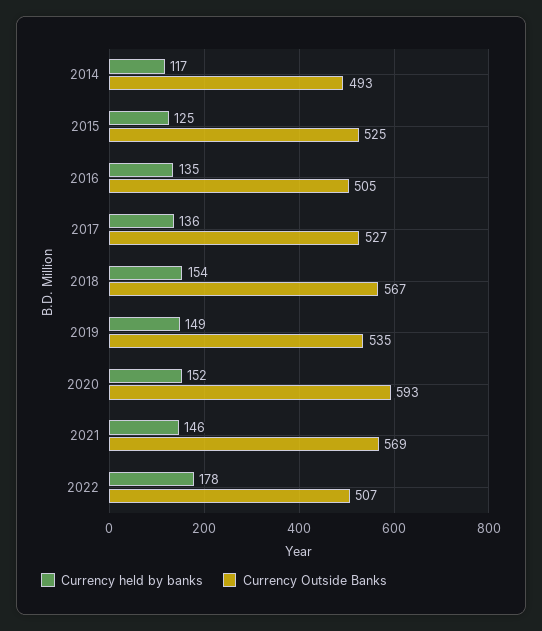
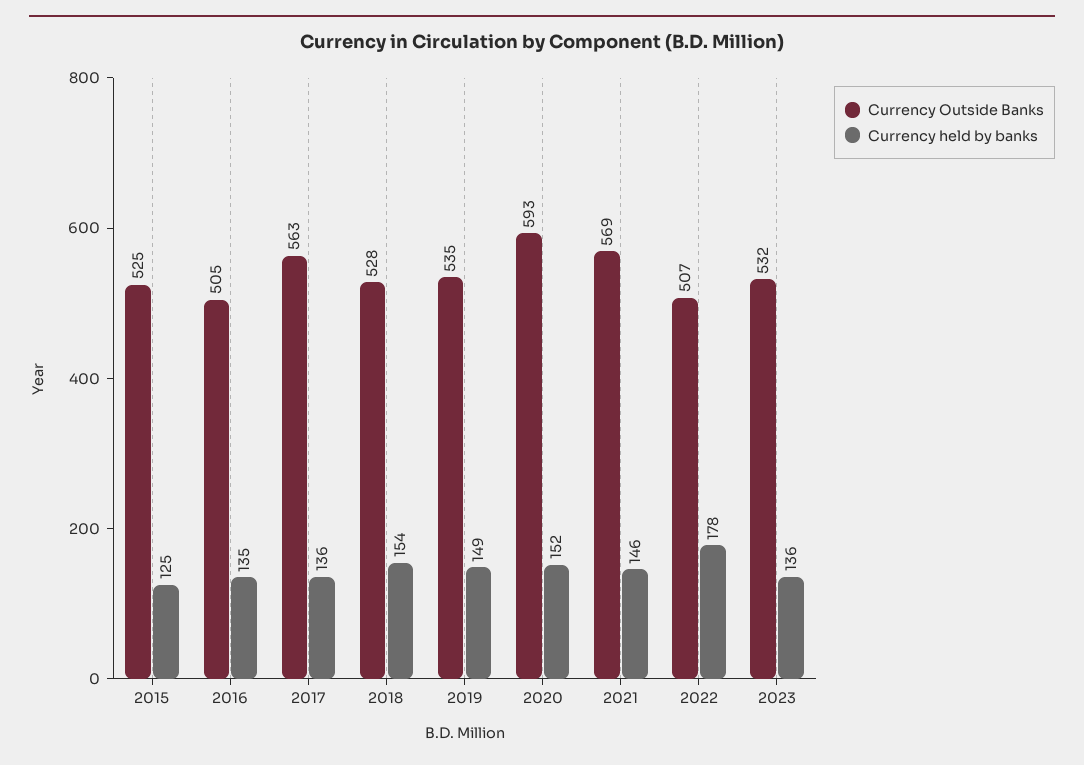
Currency held by banks, 2014: 117 -> none
Currency Outside Banks, 2014: 493 -> none
Currency Outside Banks, 2017: 527 -> 563
Currency Outside Banks, 2018: 567 -> 528
Currency Outside Banks, 2023: none -> 532
Currency held by banks, 2023: none -> 136

